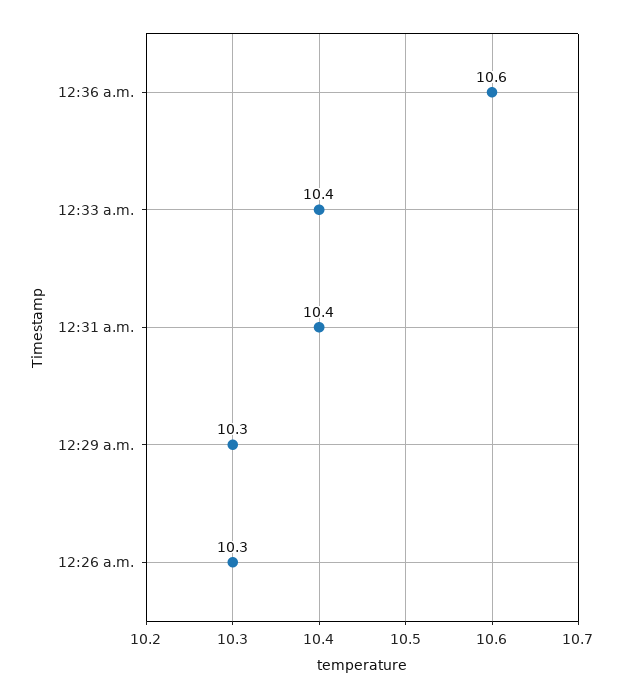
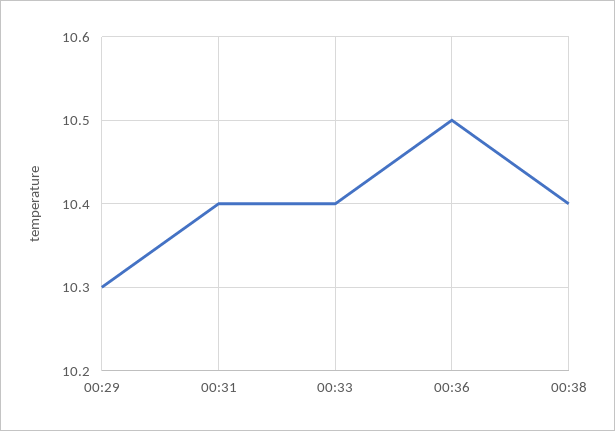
12:36 a.m.: 10.6 -> 10.5
12:26 a.m.: 10.3 -> none
00:38: none -> 10.4

